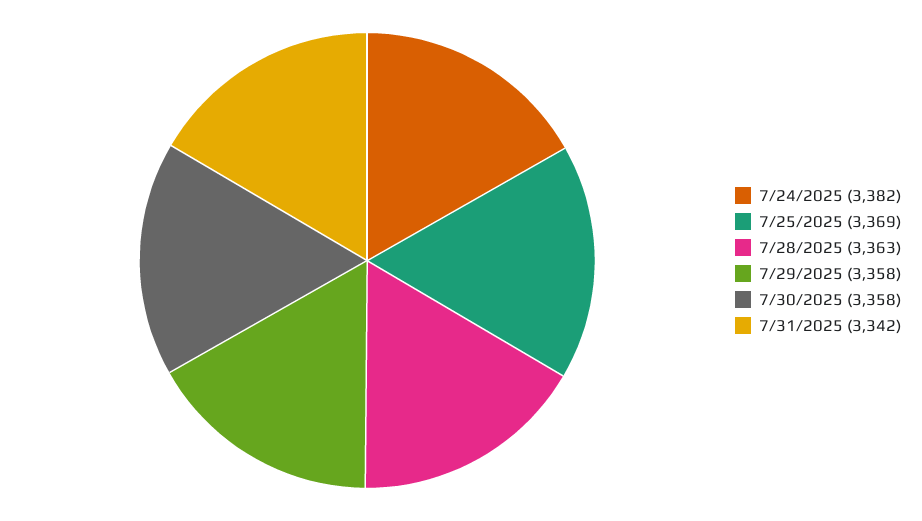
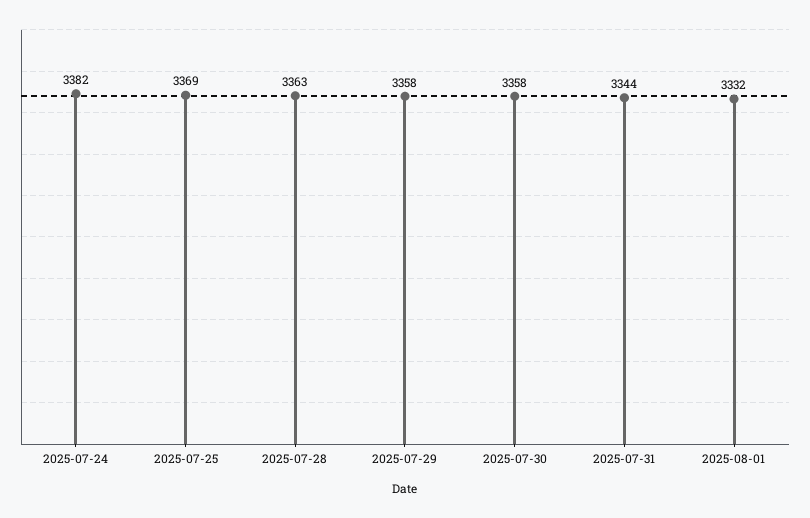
7/31/2025: 3342 -> 3344
2025-08-01: none -> 3332

